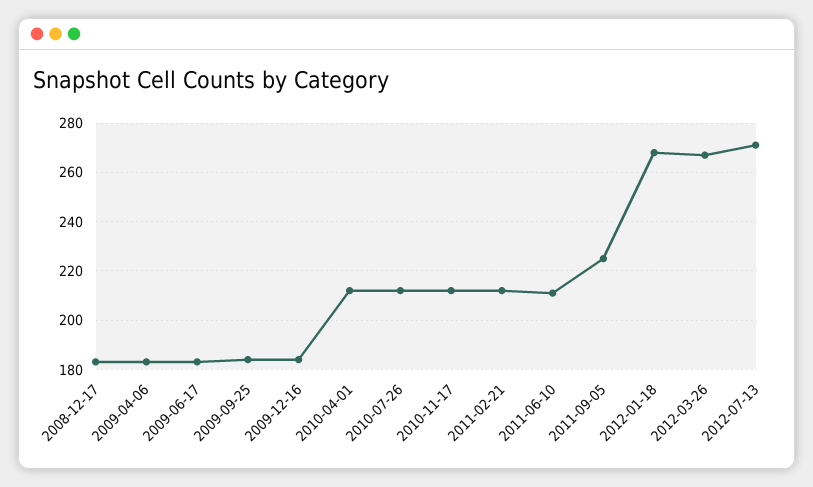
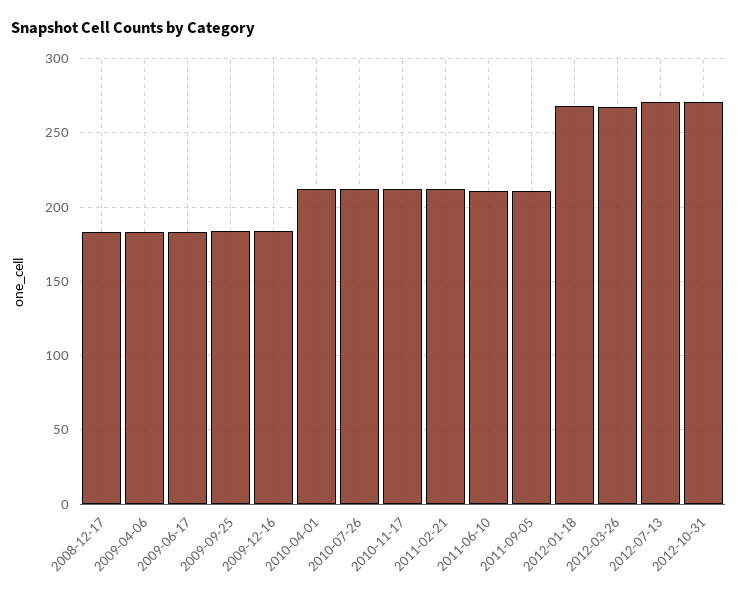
2011-09-05: 225 -> 210
2012-10-31: none -> 270

